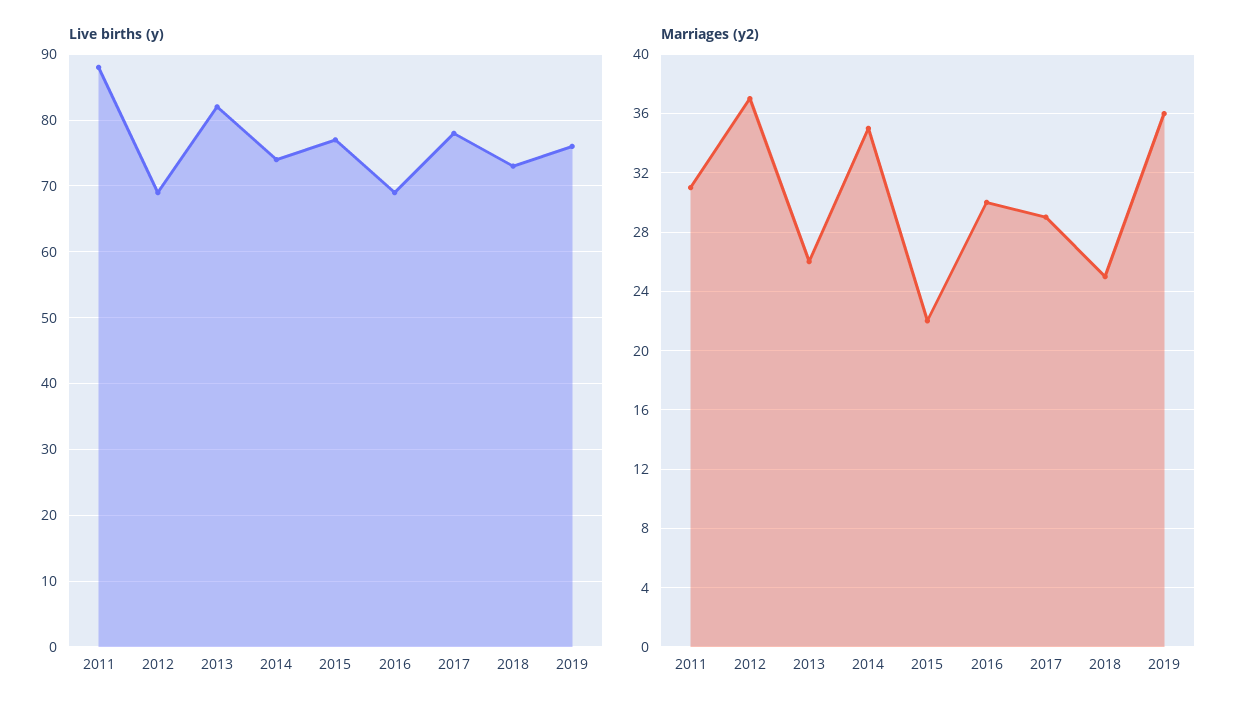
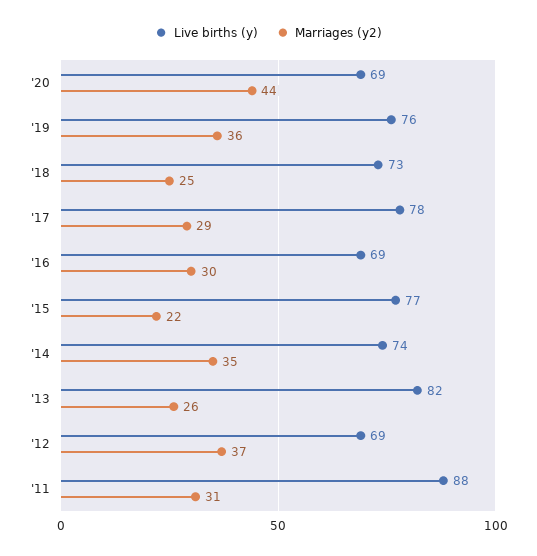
Live births (y), '20: none -> 69
Marriages (y2), '20: none -> 44

